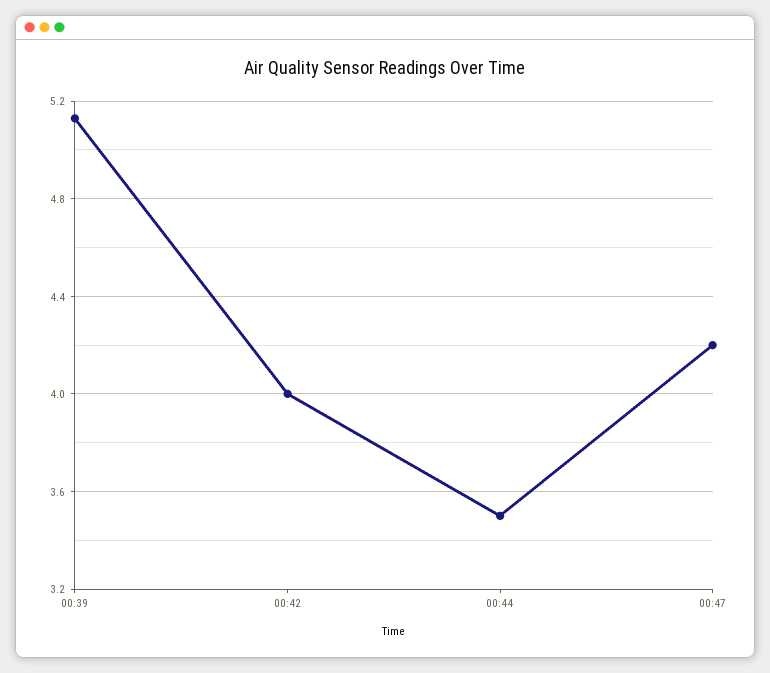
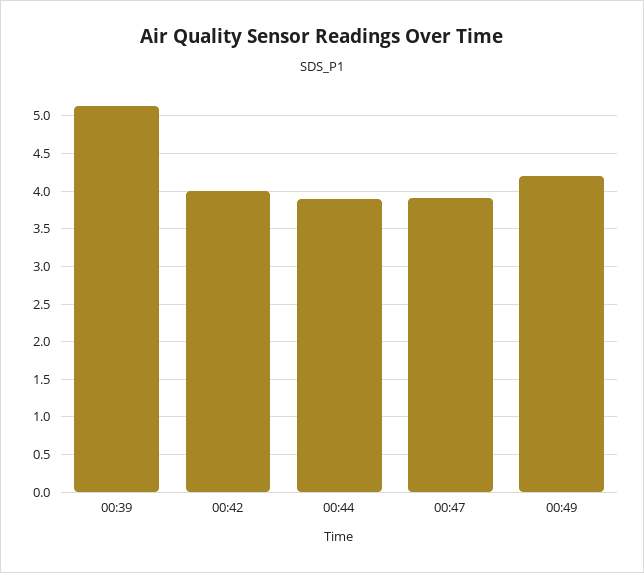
00:44: 3.5 -> 3.9
00:47: 4.2 -> 3.9
00:49: none -> 4.2

